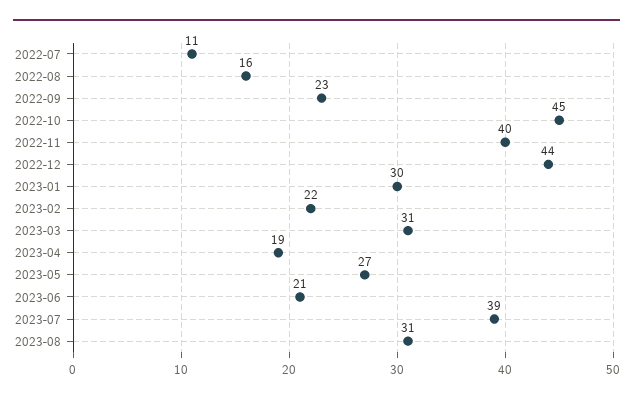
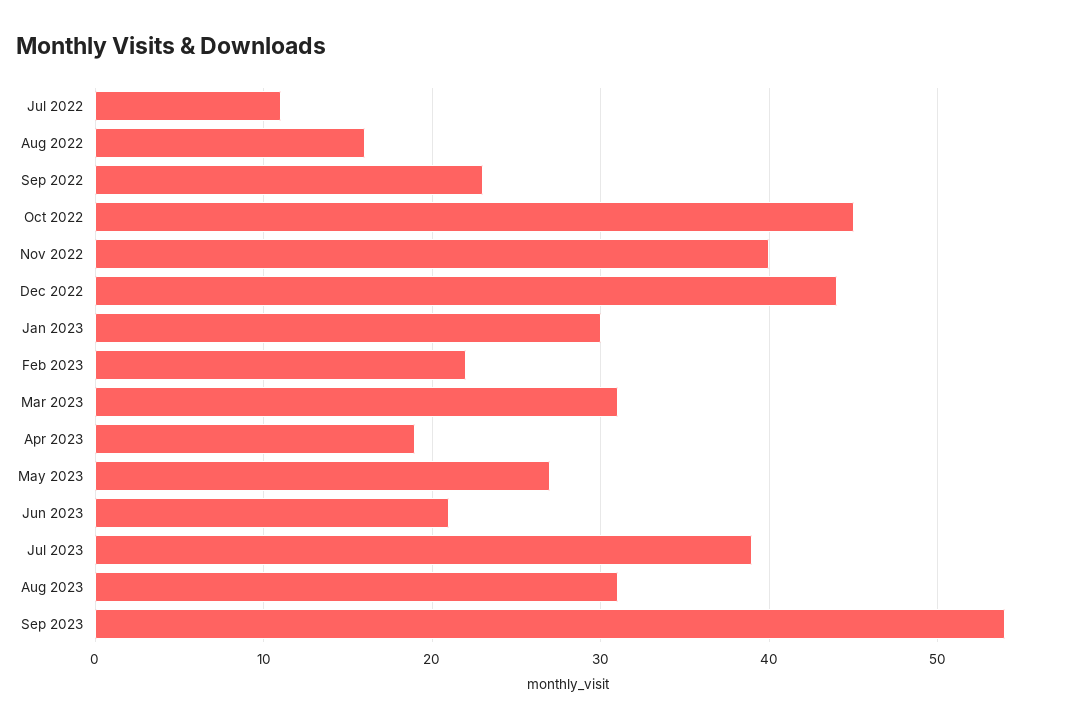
Sep 2023: none -> 54

